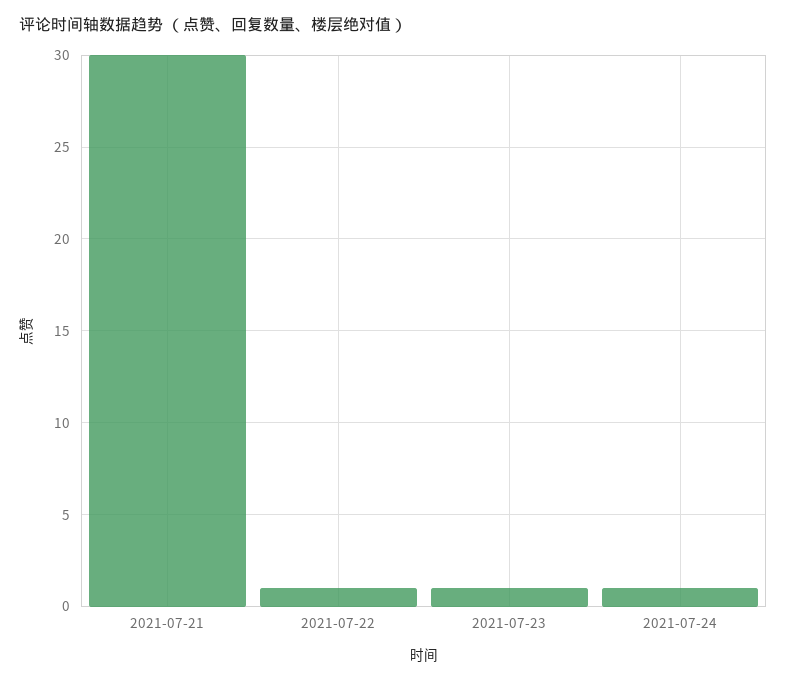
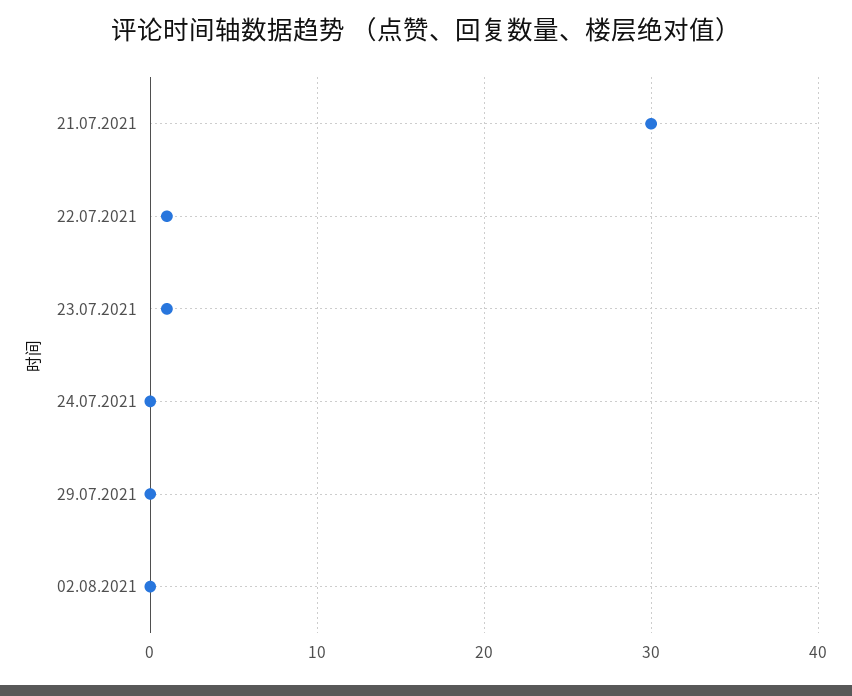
2021-07-24: 1 -> 0
29.07.2021: none -> 0
02.08.2021: none -> 0

